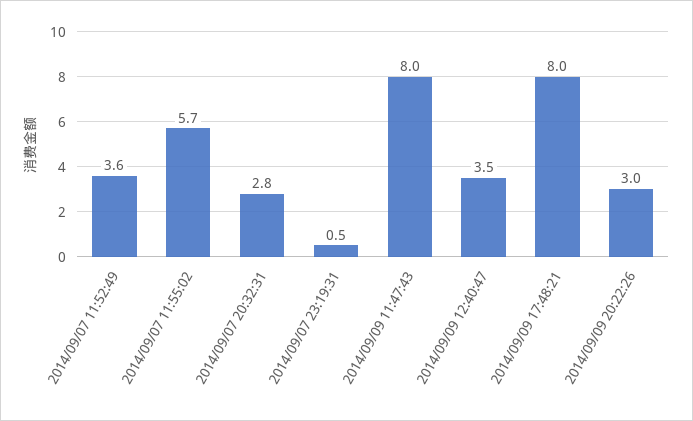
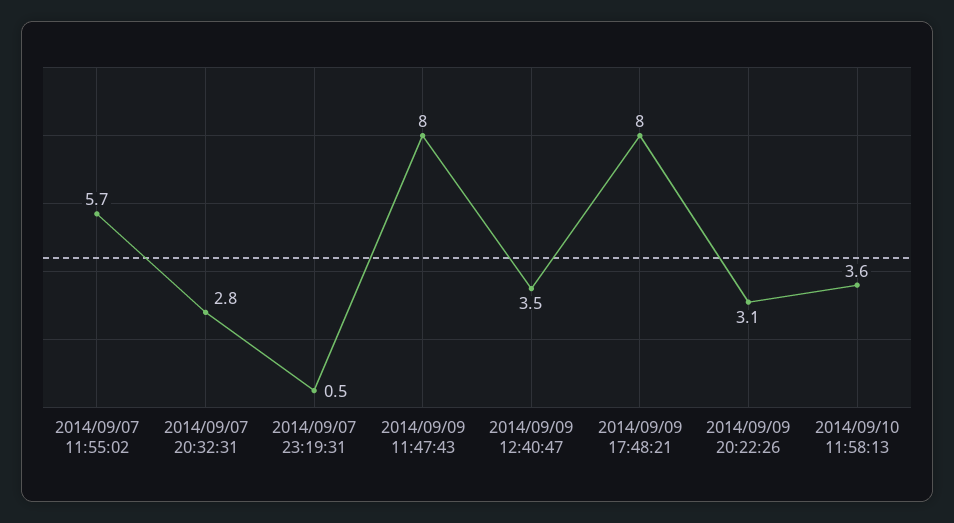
2014/09/07 11:52:49: 3.6 -> none
2014/09/09 20:22:26: 3 -> 3.1
2014/09/10 11:58:13: none -> 3.6

